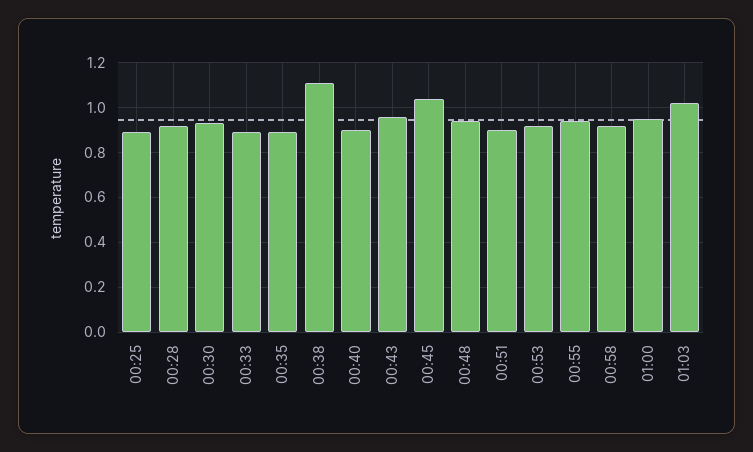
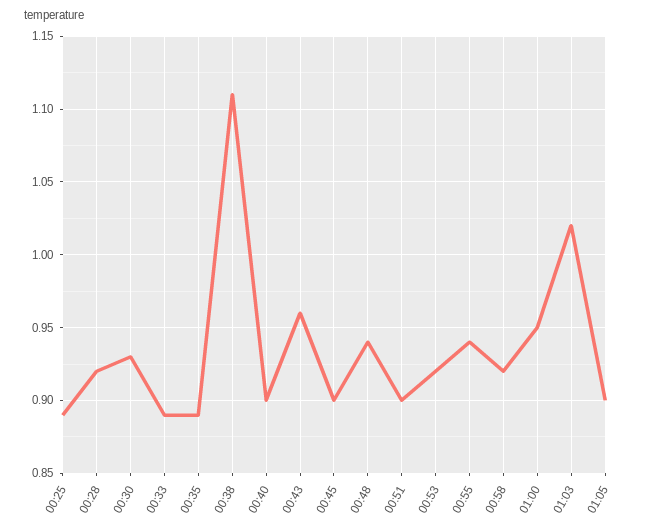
00:45: 1.05 -> 0.9
01:05: none -> 0.9

